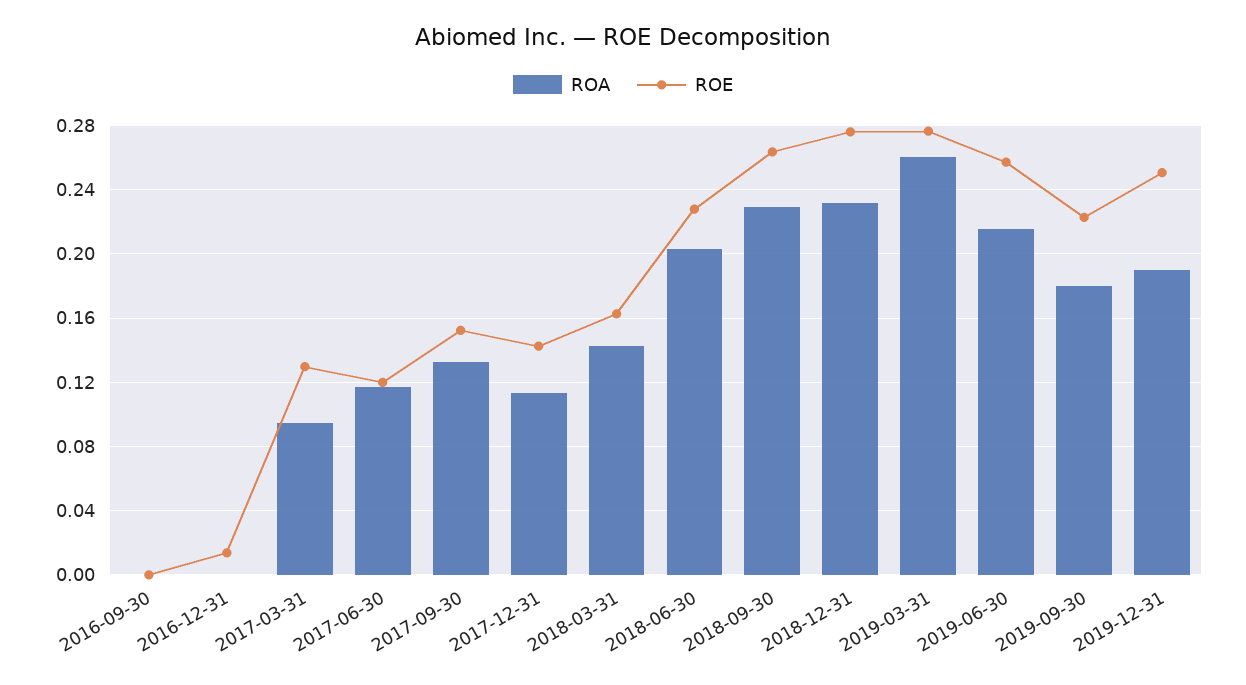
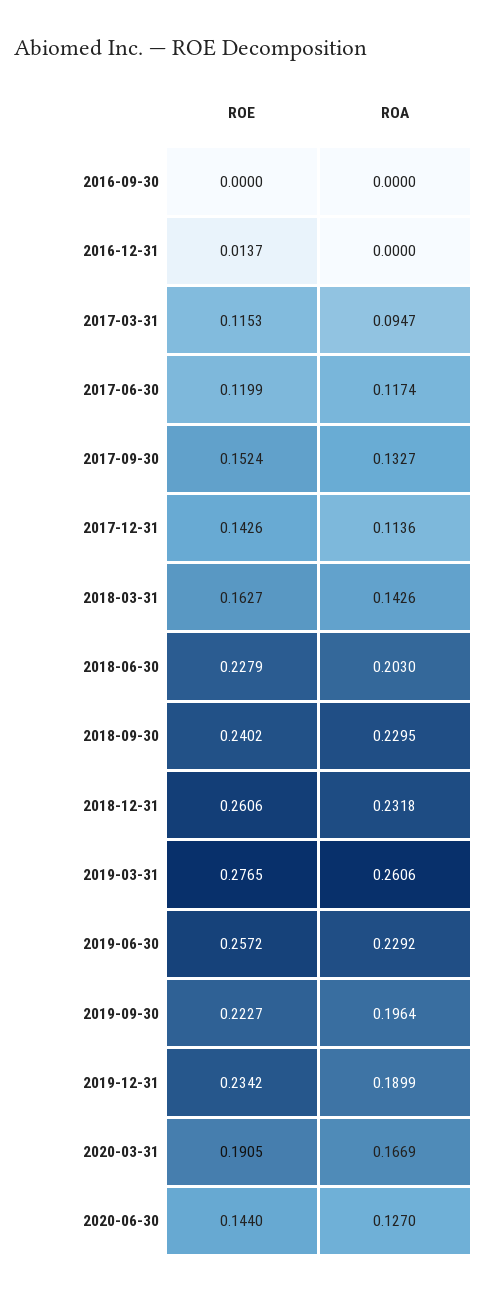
ROE, 2017-03-31: 0.13 -> 0.1153
ROE, 2018-09-30: 0.265 -> 0.2402
ROE, 2018-12-31: 0.275 -> 0.2606
ROA, 2019-06-30: 0.215 -> 0.2292
ROA, 2019-09-30: 0.18 -> 0.1964
ROE, 2019-12-31: 0.25 -> 0.2342
ROE, 2020-03-31: none -> 0.1905
ROA, 2020-03-31: none -> 0.1669
ROE, 2020-06-30: none -> 0.144
ROA, 2020-06-30: none -> 0.127

